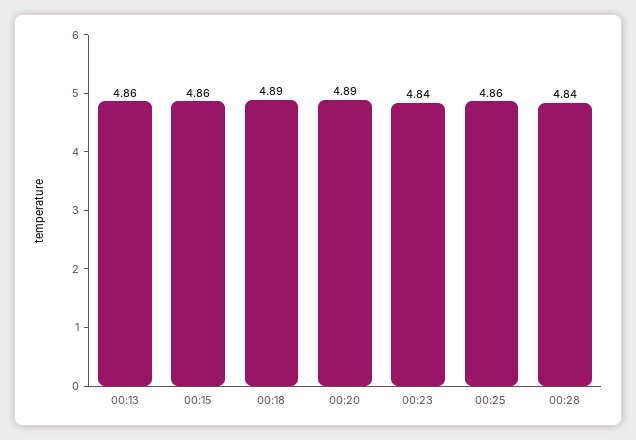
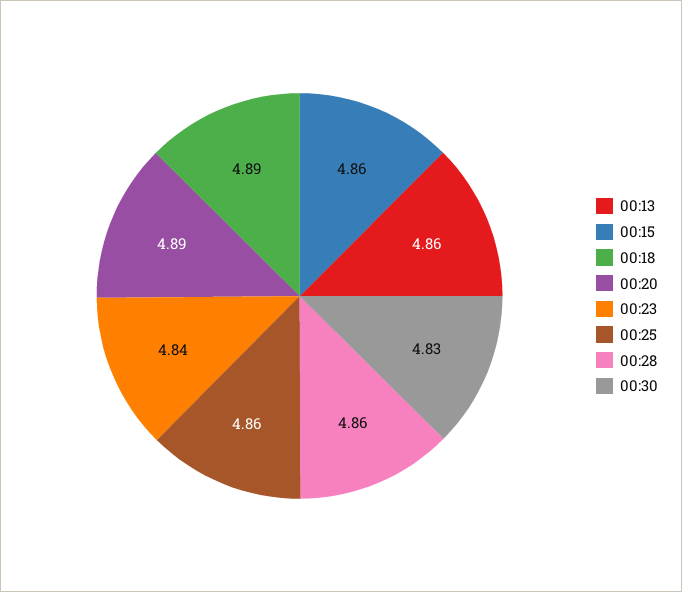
00:28: 4.84 -> 4.86
00:30: none -> 4.83

